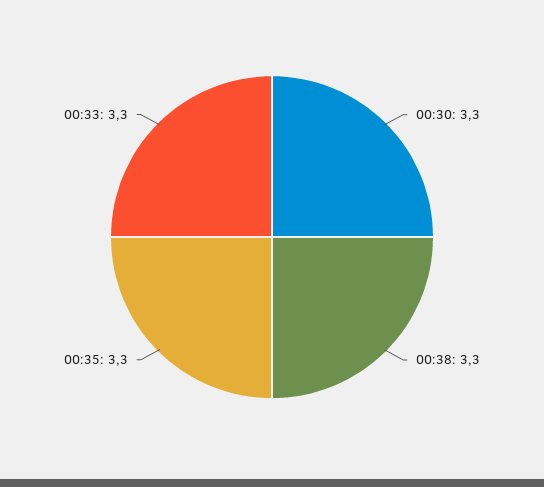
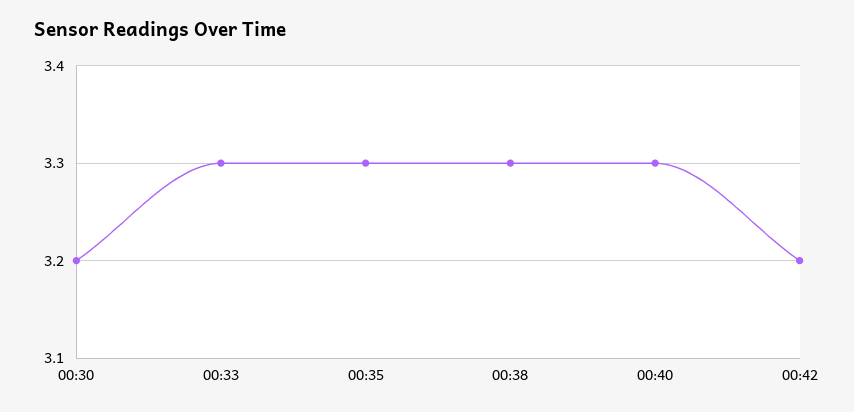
00:30: 3.3 -> 3.2
00:40: none -> 3.3
00:42: none -> 3.2

